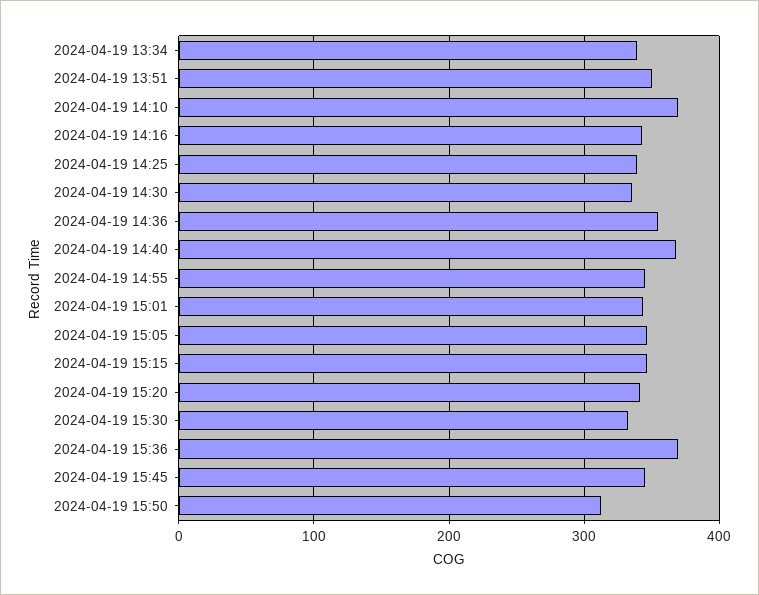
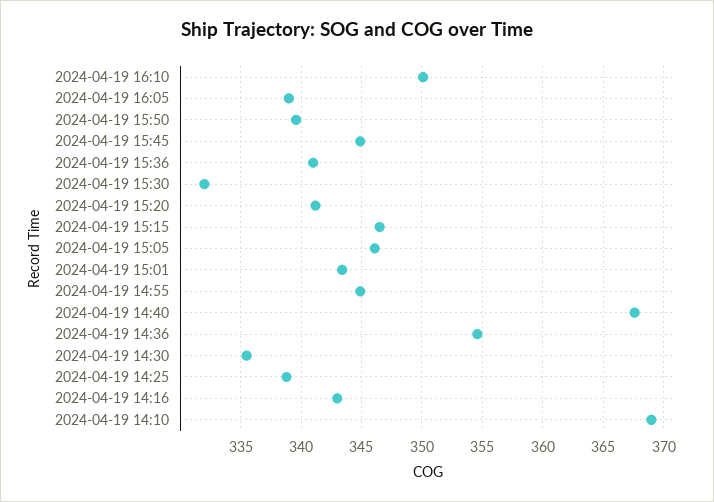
2024-04-19 13:34: 340 -> none
2024-04-19 13:51: 350 -> none
2024-04-19 15:36: 370 -> 341
2024-04-19 15:50: 310 -> 339.5
2024-04-19 16:10: none -> 350
2024-04-19 16:05: none -> 339

